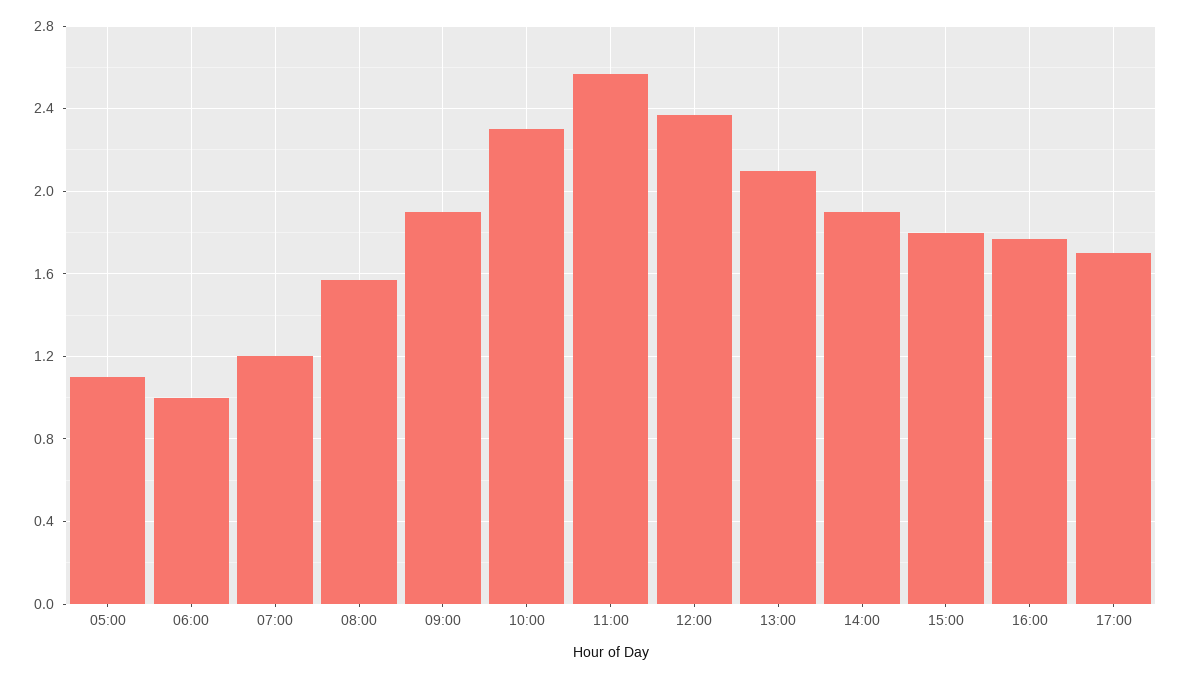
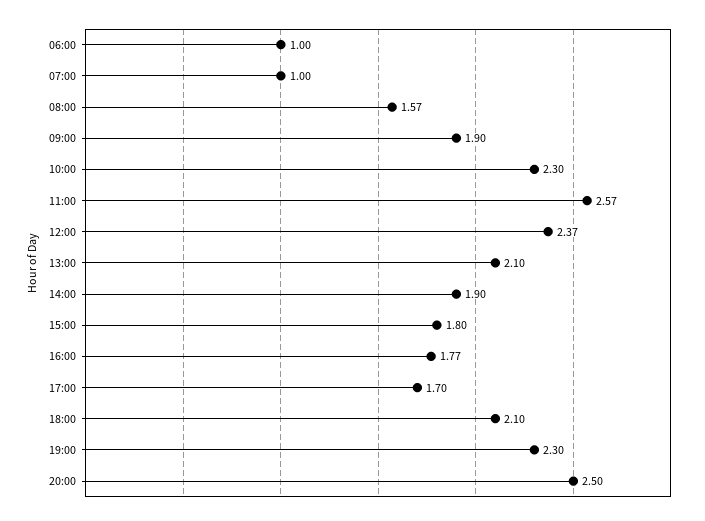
05:00: 1.1 -> none
07:00: 1.2 -> 1
18:00: none -> 2.1
19:00: none -> 2.3
20:00: none -> 2.5

